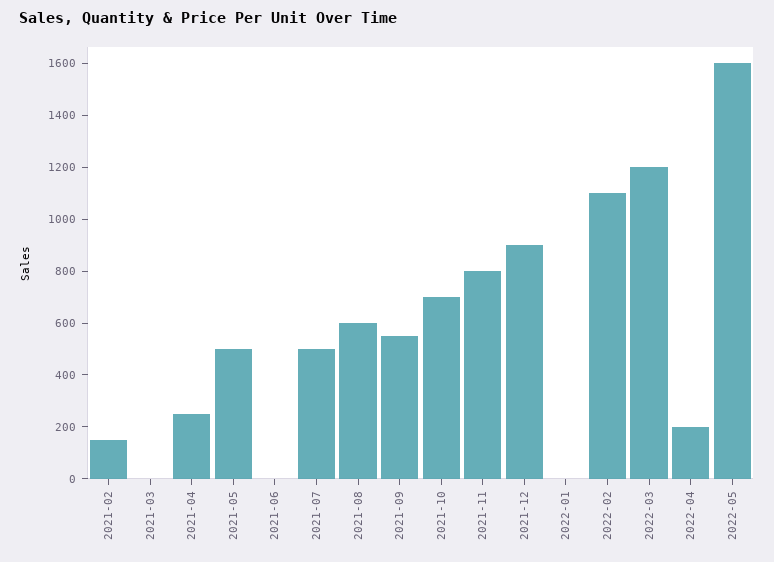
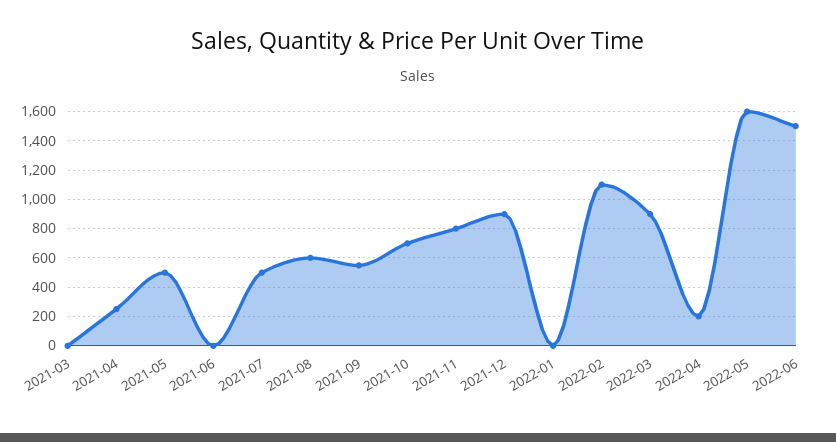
2021-02: 150 -> none
2022-03: 1200 -> 900
2022-06: none -> 1500

